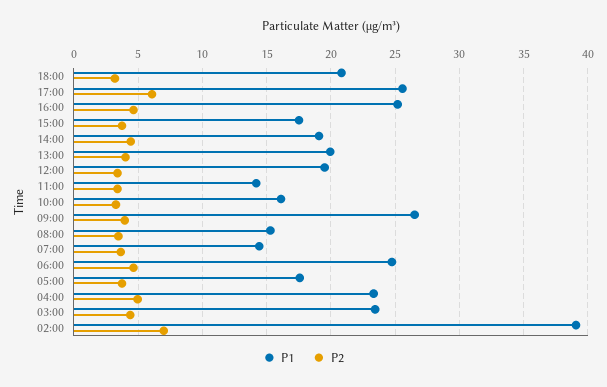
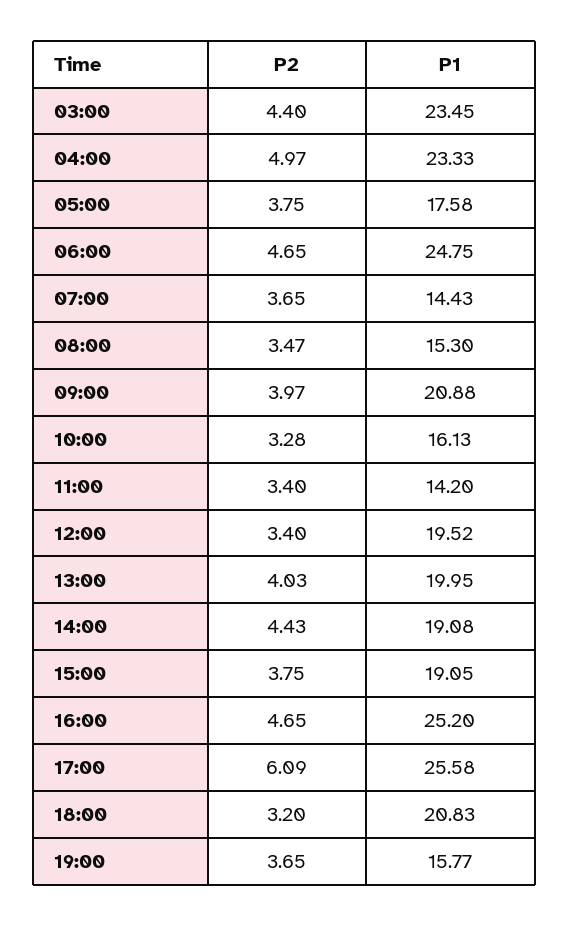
P1, 15:00: 17.5 -> 19.05
P1, 09:00: 26.5 -> 20.88
P1, 02:00: 39 -> none
P2, 02:00: 7 -> none
P2, 19:00: none -> 3.65
P1, 19:00: none -> 15.77

